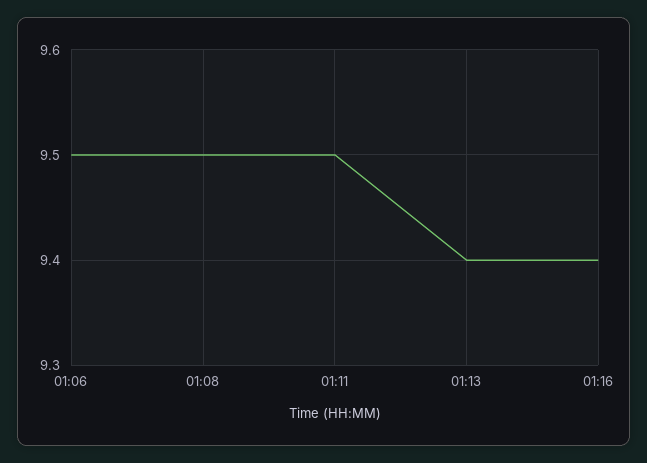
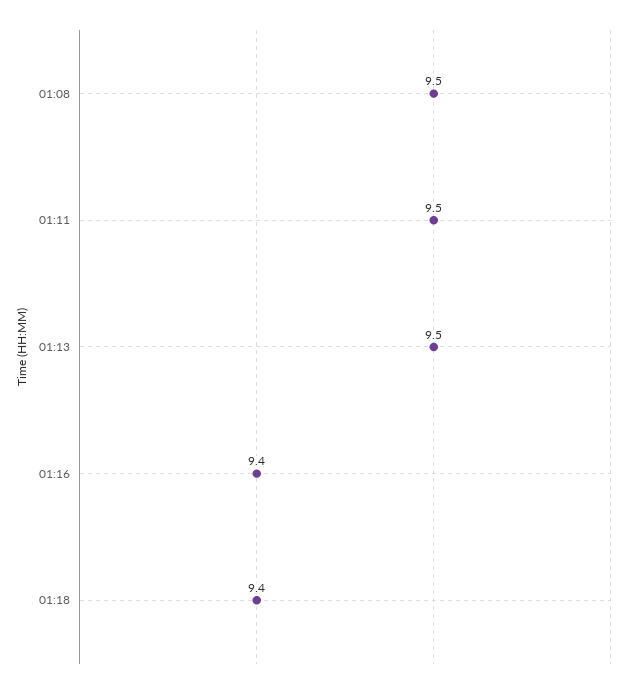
01:06: 9.5 -> none
01:13: 9.4 -> 9.5
01:18: none -> 9.4

